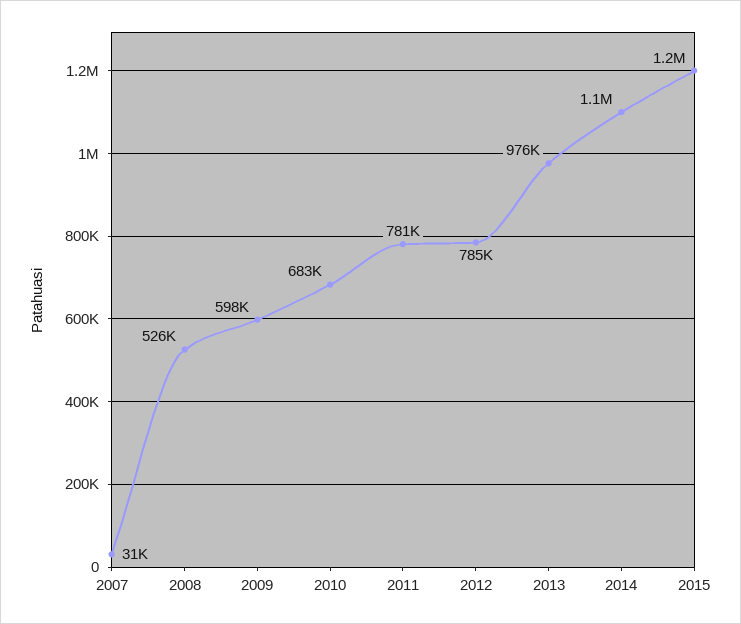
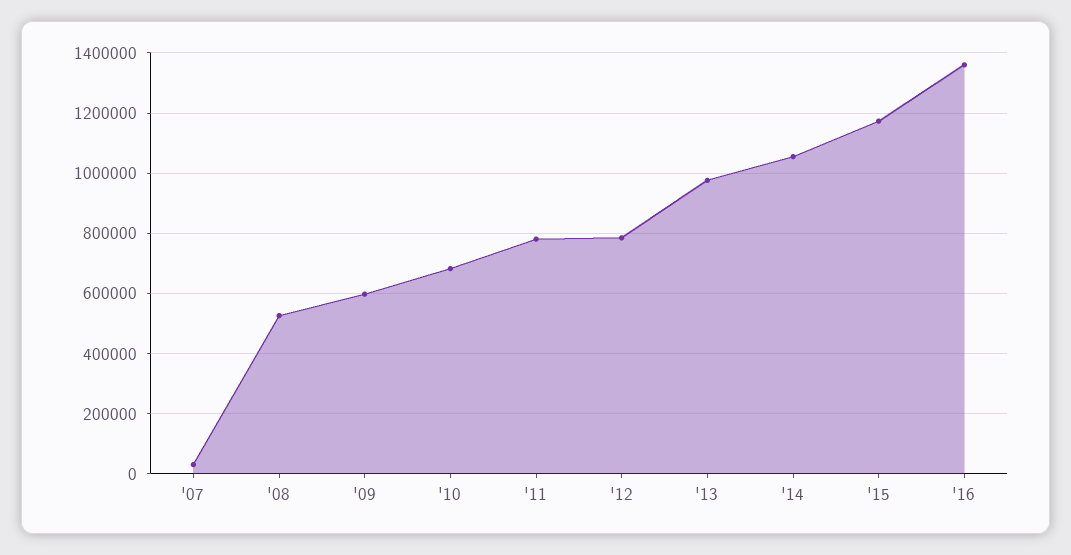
'16: none -> 1360000

